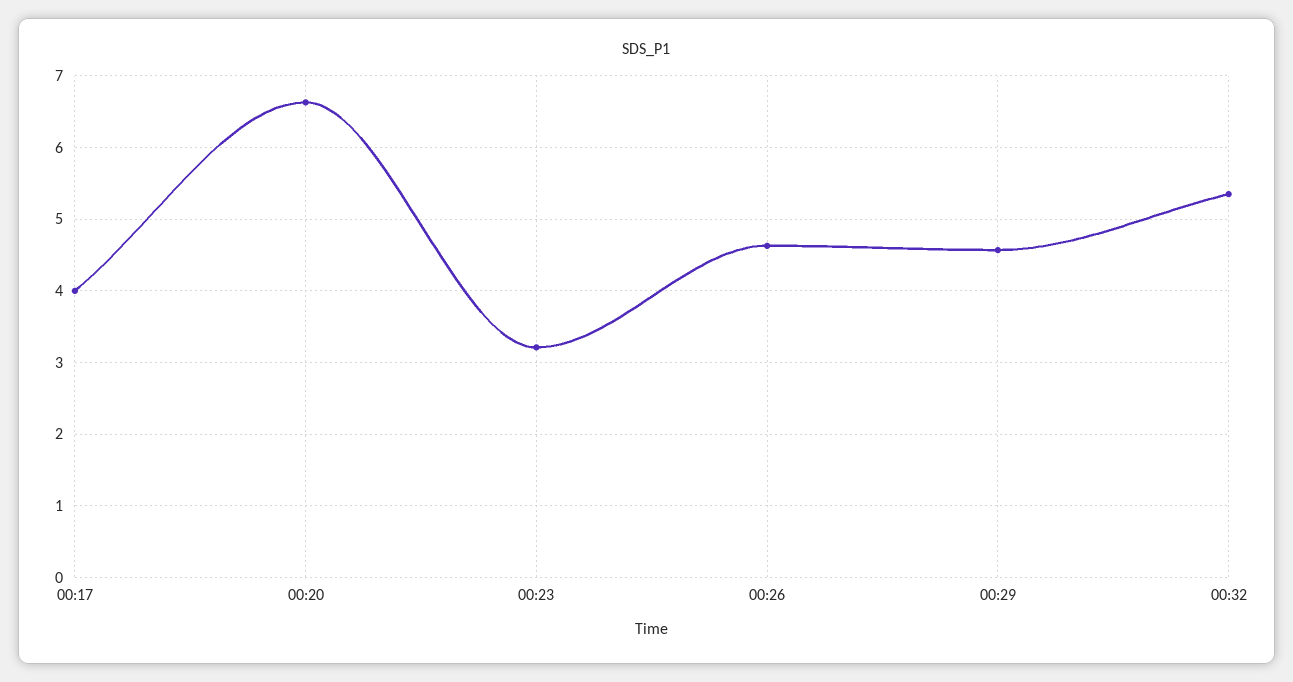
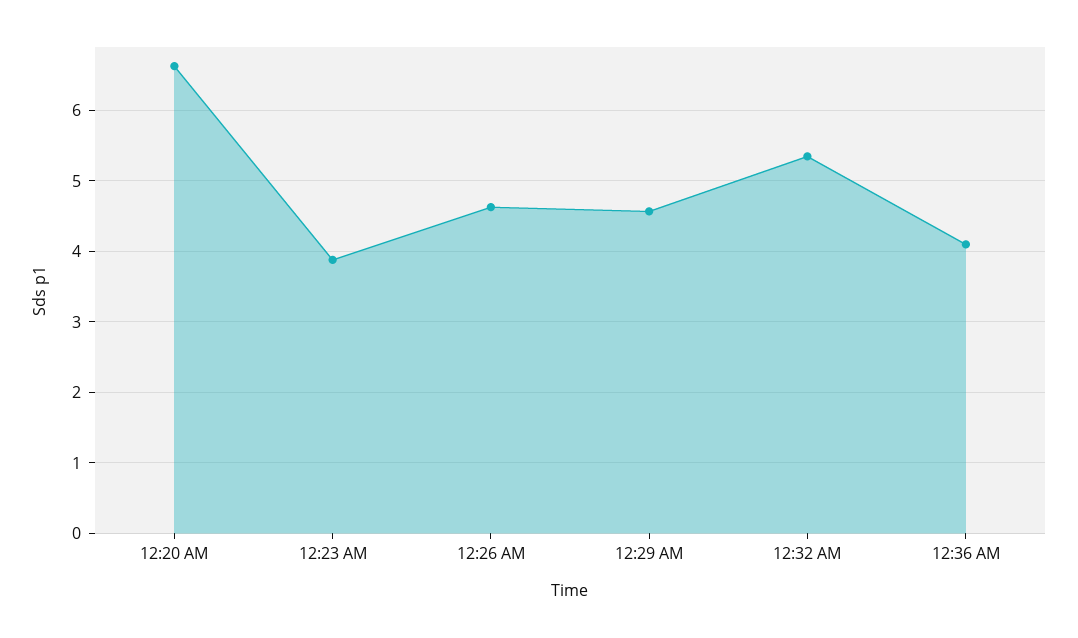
00:17: 4 -> none
00:23: 3.2 -> 3.9
12:36 AM: none -> 4.1

